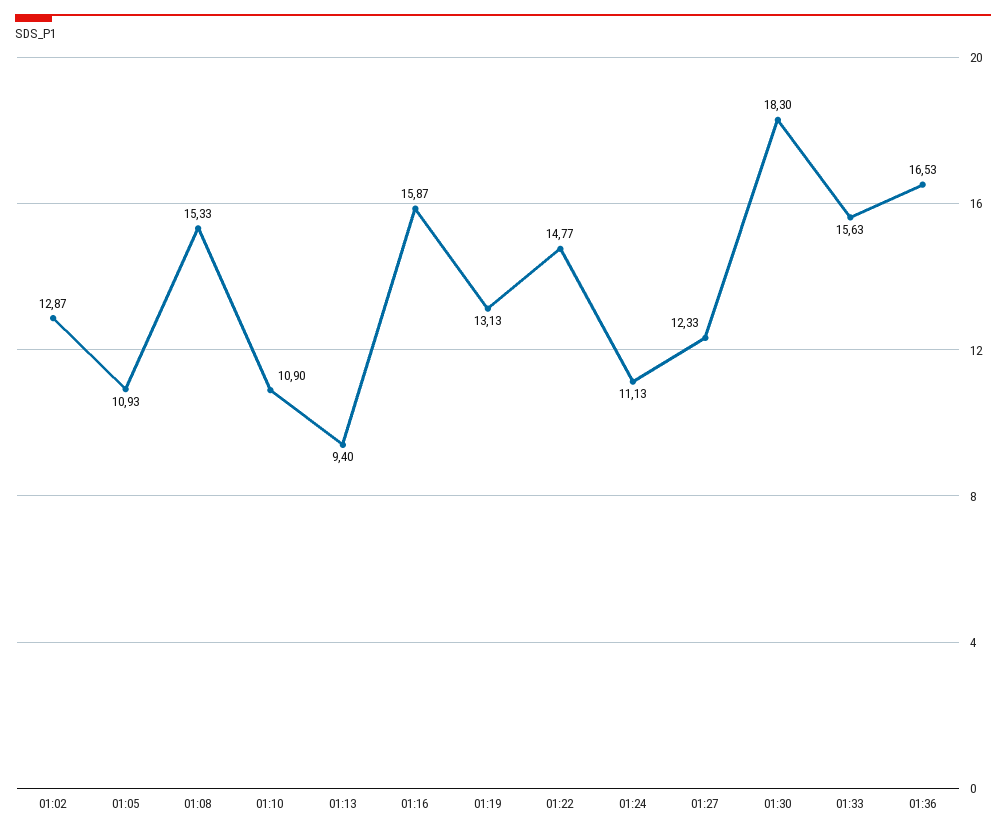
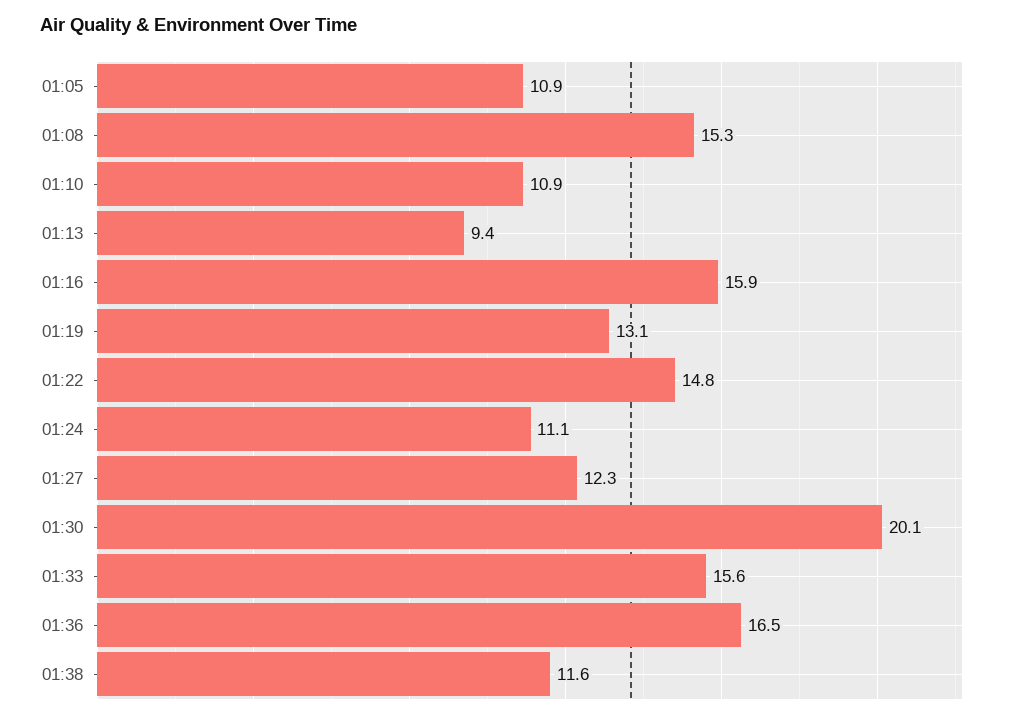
01:02: 12.87 -> none
01:30: 18.3 -> 20.1
01:38: none -> 11.6

